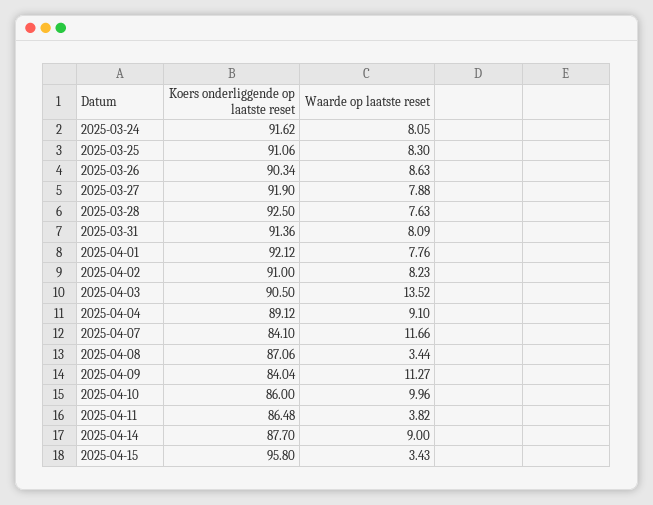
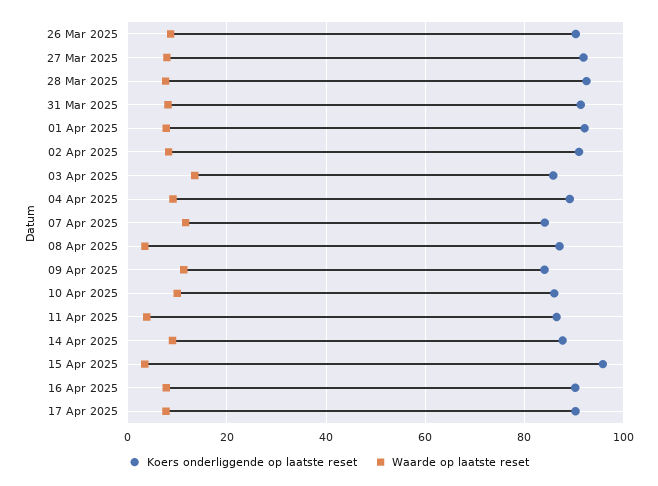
Koers onderliggende op laatste reset, 2025-03-24: 91.62 -> none
Waarde op laatste reset, 2025-03-24: 8.05 -> none
Koers onderliggende op laatste reset, 2025-03-25: 91.06 -> none
Waarde op laatste reset, 2025-03-25: 8.3 -> none
Koers onderliggende op laatste reset, 2025-04-03: 90.5 -> 86
Koers onderliggende op laatste reset, 16 Apr 2025: none -> 90
Waarde op laatste reset, 16 Apr 2025: none -> 8
Koers onderliggende op laatste reset, 17 Apr 2025: none -> 90
Waarde op laatste reset, 17 Apr 2025: none -> 8

